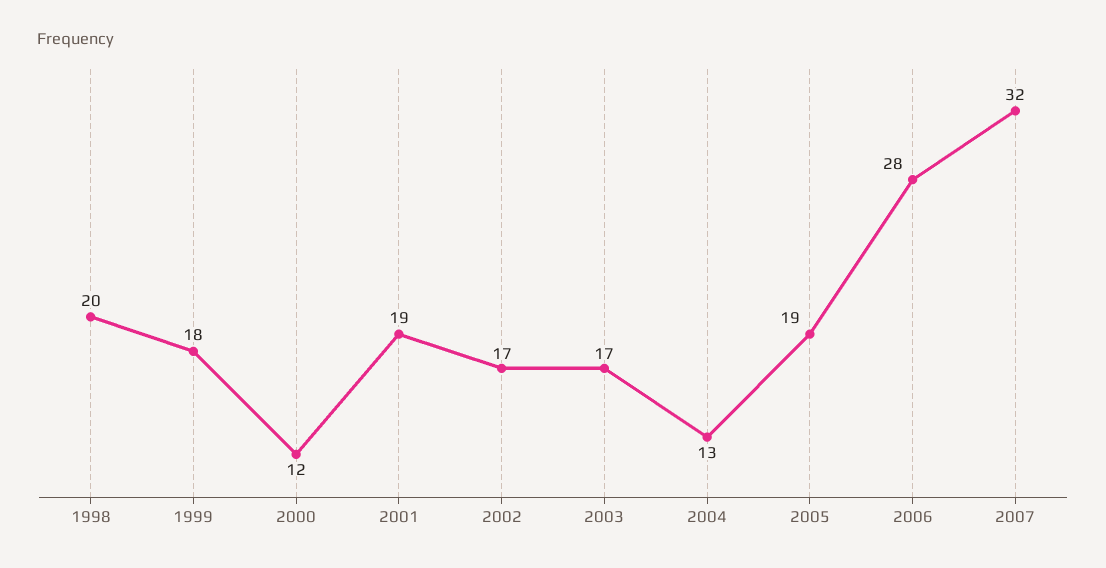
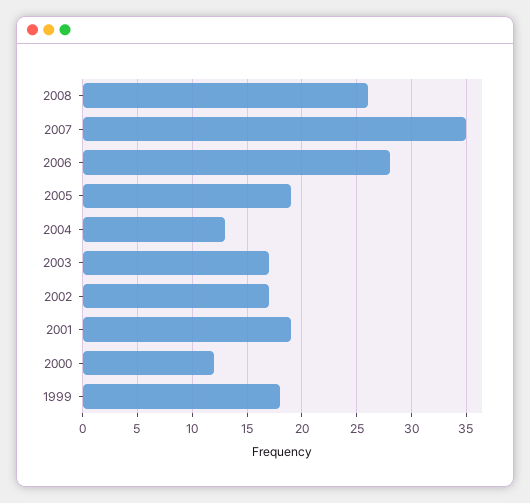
1998: 20 -> none
2007: 32 -> 35
2008: none -> 26

